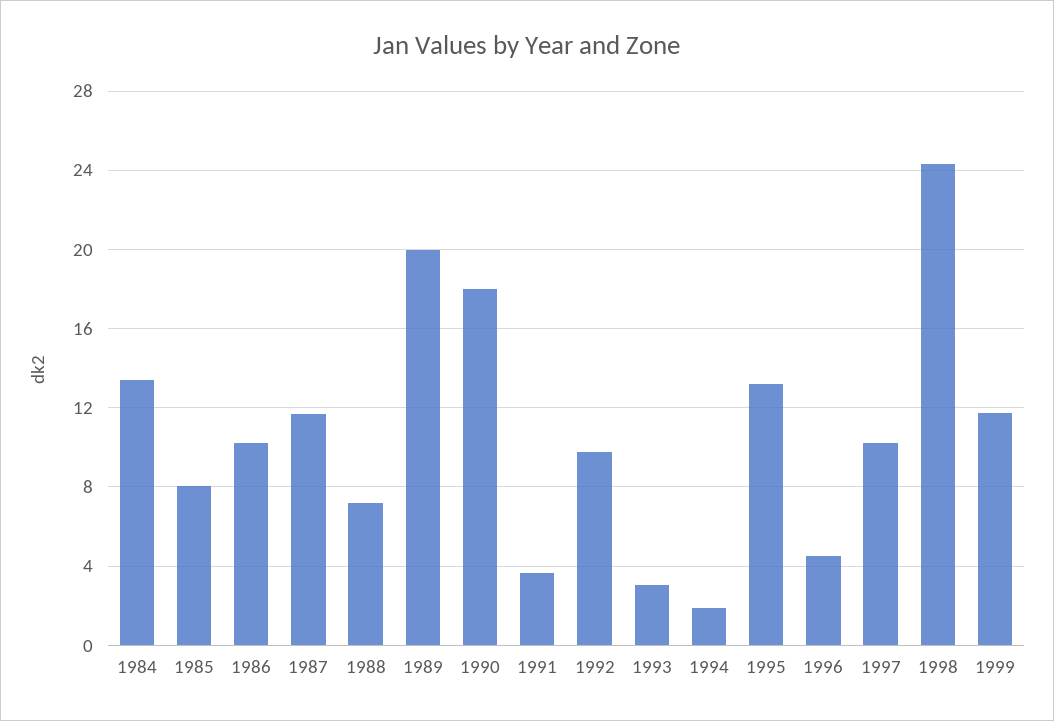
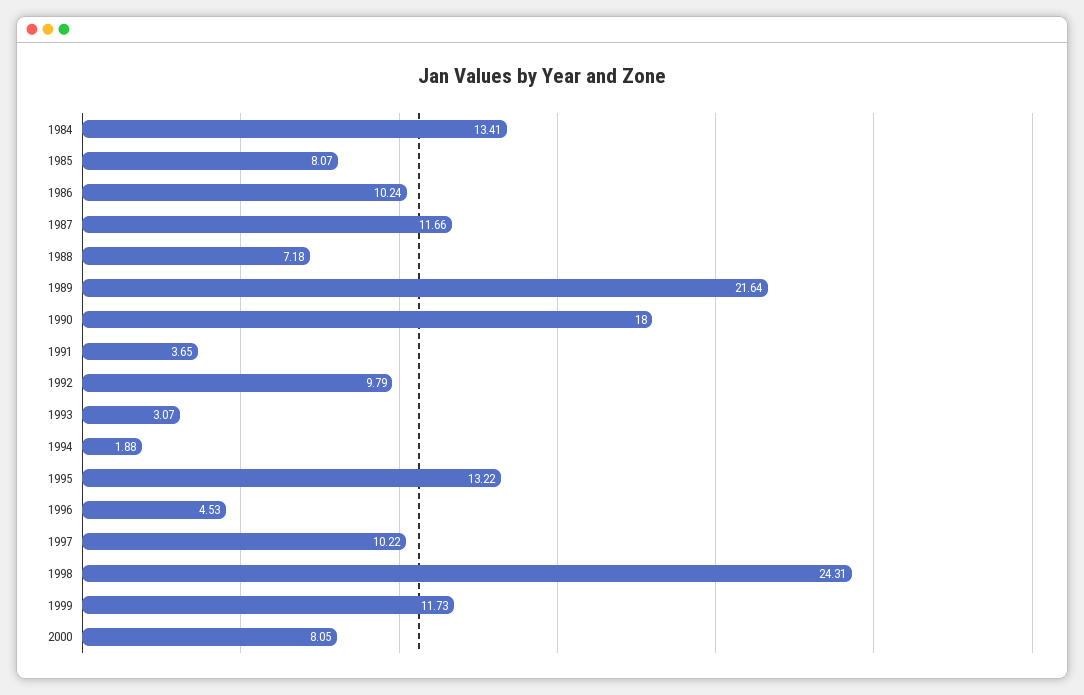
1989: 20 -> 21.64
2000: none -> 8.05

